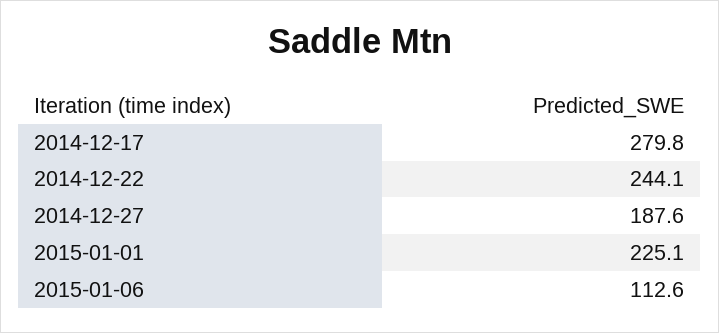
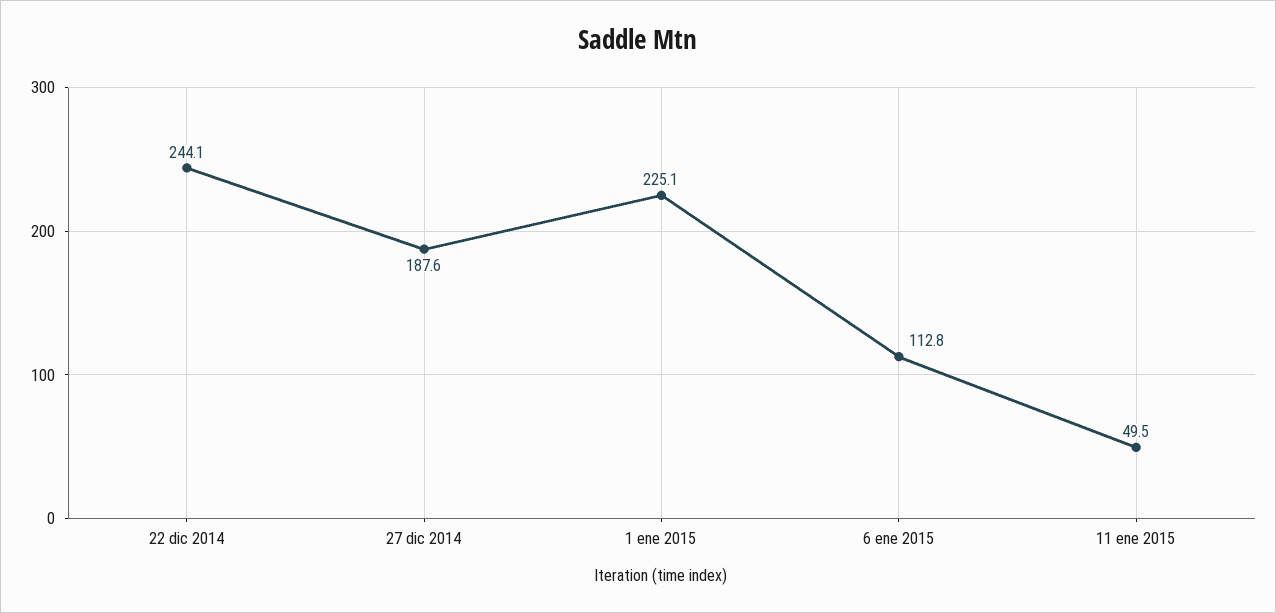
2014-12-17: 279.8 -> none
2015-01-06: 112.6 -> 112.8
11 ene 2015: none -> 49.5

